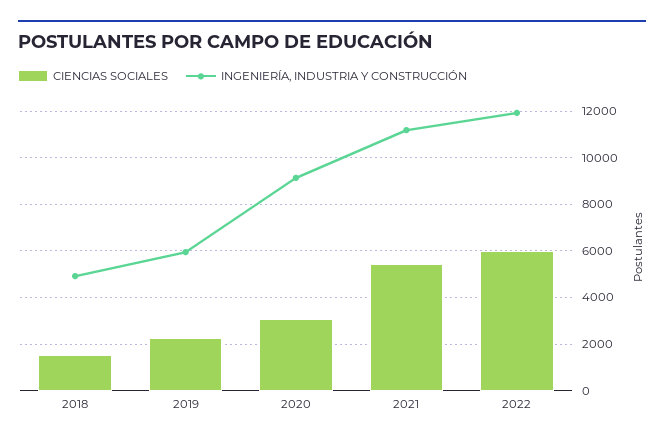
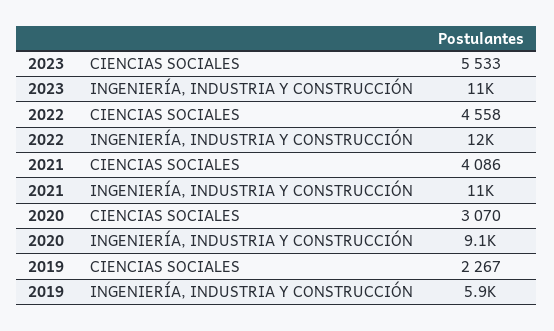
CIENCIAS SOCIALES, 2018: 1500 -> none
INGENIERÍA, INDUSTRIA Y CONSTRUCCIÓN, 2018: 5000 -> none
CIENCIAS SOCIALES, 2021: 5500 -> 4086
CIENCIAS SOCIALES, 2022: 6000 -> 4558
CIENCIAS SOCIALES, 2023: none -> 5533
INGENIERÍA, INDUSTRIA Y CONSTRUCCIÓN, 2023: none -> 11000

